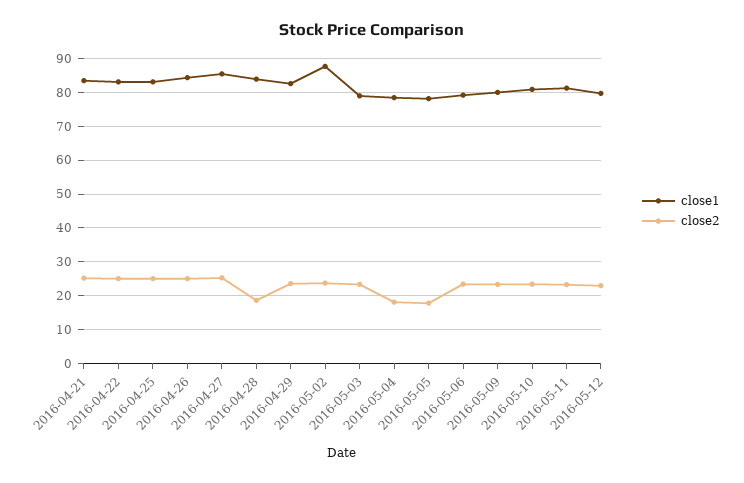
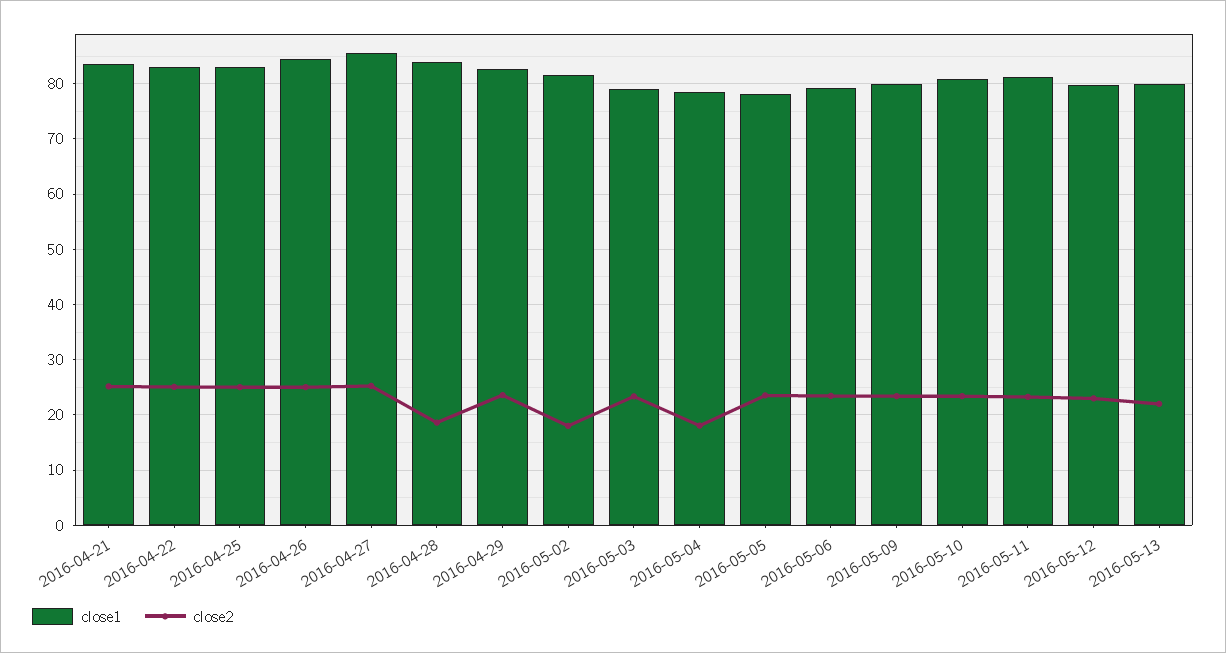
close1, 2016-05-02: 88 -> 82
close2, 2016-05-02: 24 -> 18
close2, 2016-05-05: 18 -> 24
close1, 2016-05-13: none -> 80
close2, 2016-05-13: none -> 22

